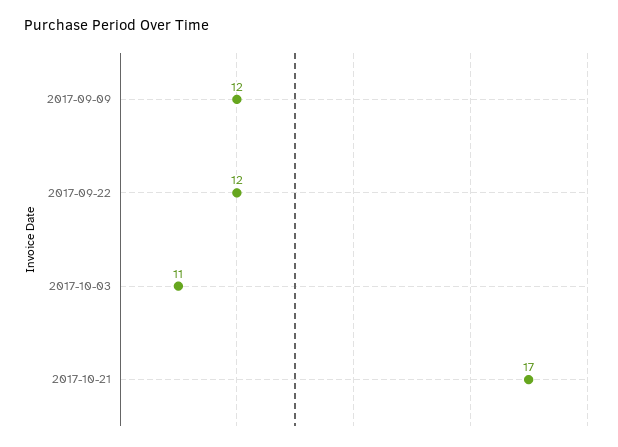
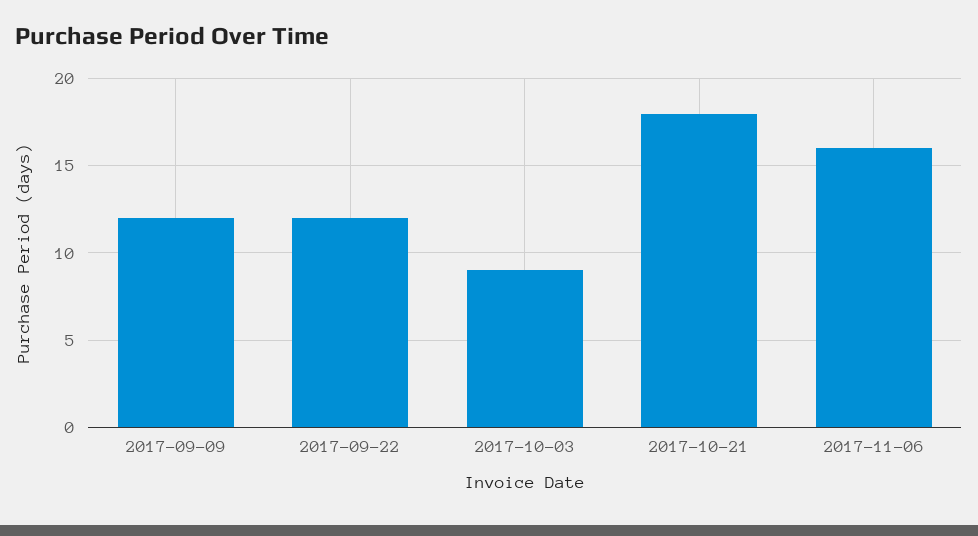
2017-10-03: 11 -> 9
2017-10-21: 17 -> 18
2017-11-06: none -> 16

